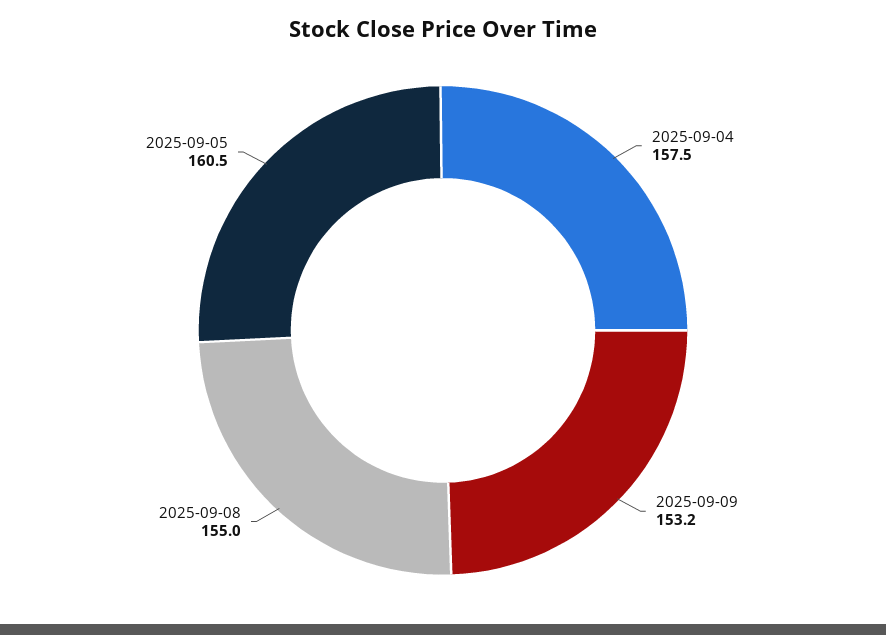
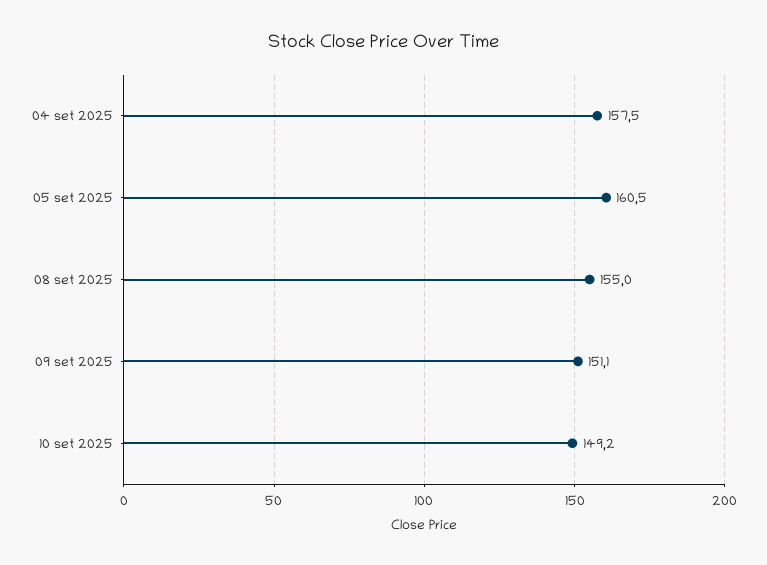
2025-09-09: 153.2 -> 151.1
10 set 2025: none -> 149.2

